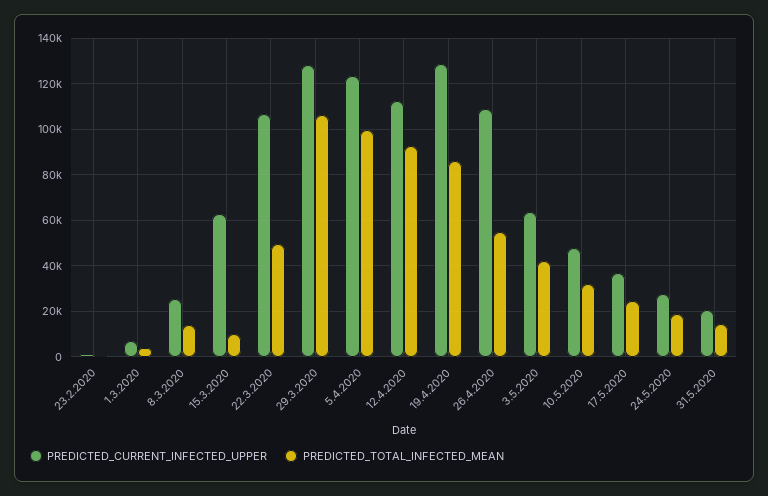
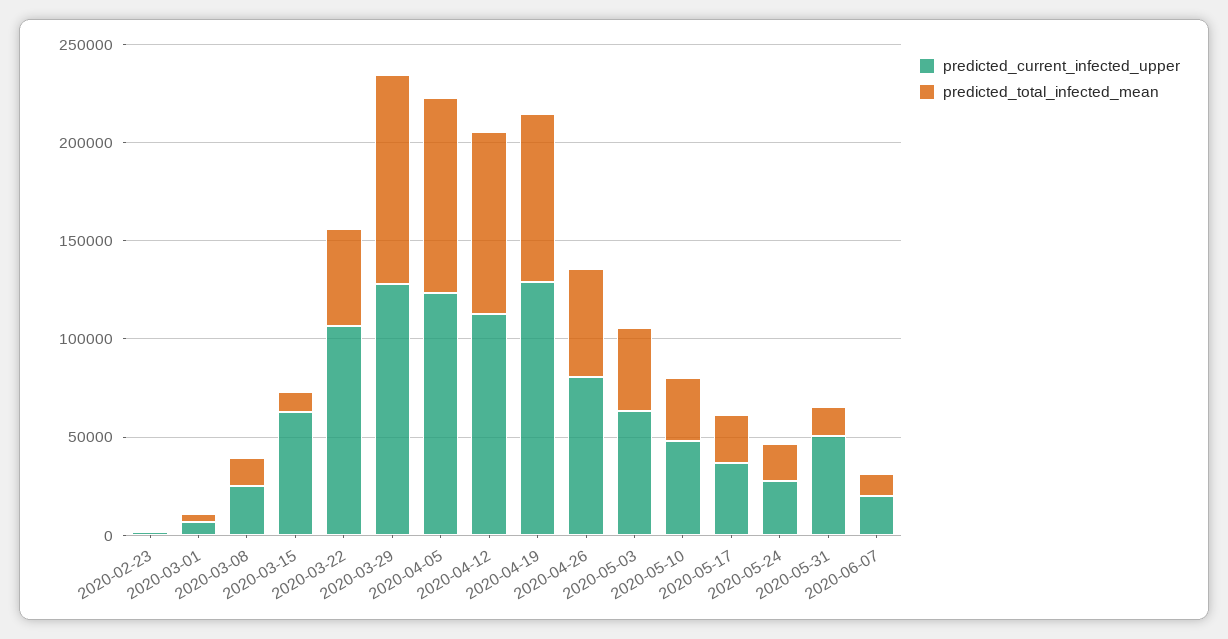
PREDICTED_CURRENT_INFECTED_UPPER, 26.4.2020: 110000 -> 80000
PREDICTED_CURRENT_INFECTED_UPPER, 31.5.2020: 20000 -> 50000
PREDICTED_CURRENT_INFECTED_UPPER, 2020-06-07: none -> 20000
PREDICTED_TOTAL_INFECTED_MEAN, 2020-06-07: none -> 10000

